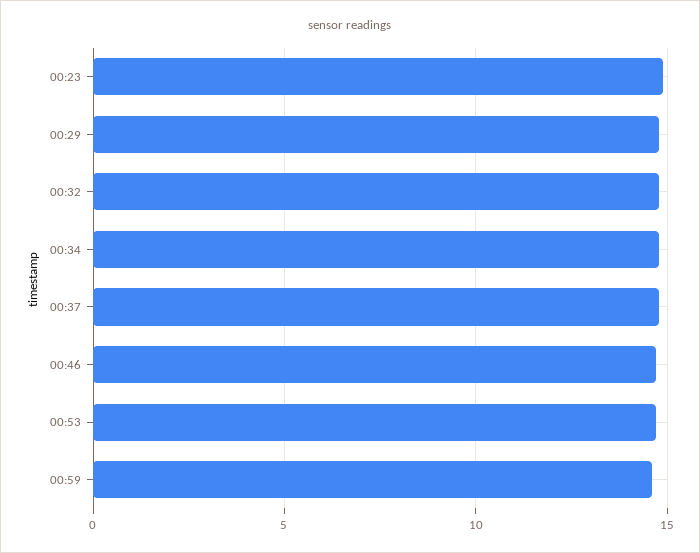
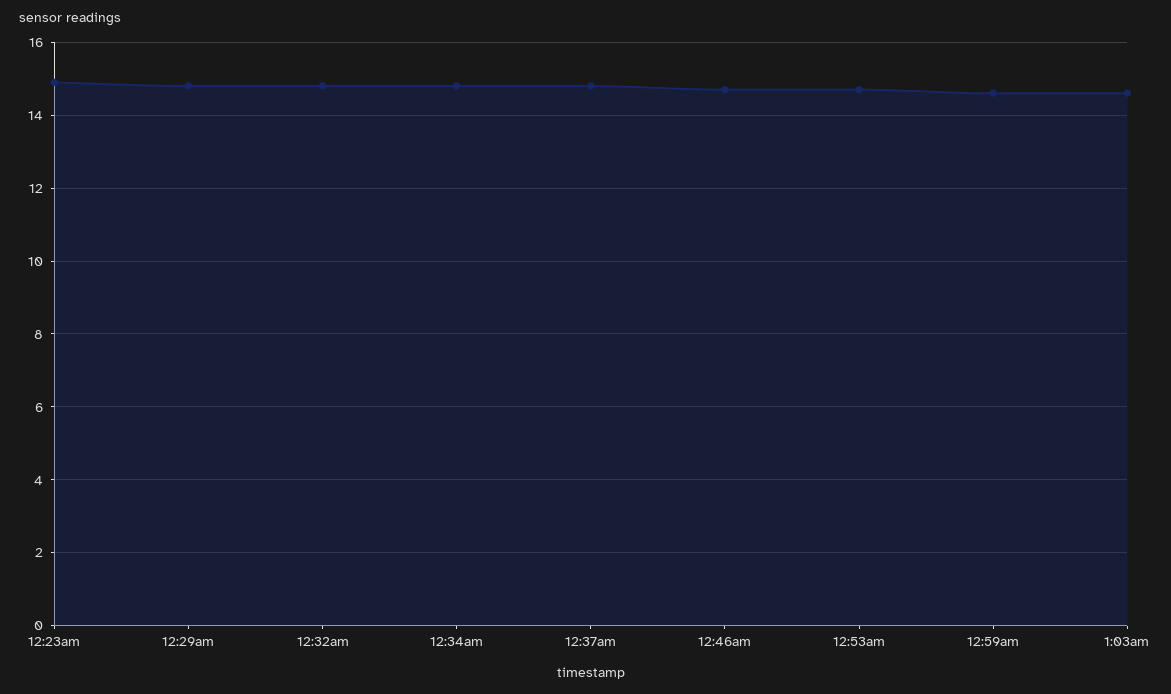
1:03am: none -> 14.5

